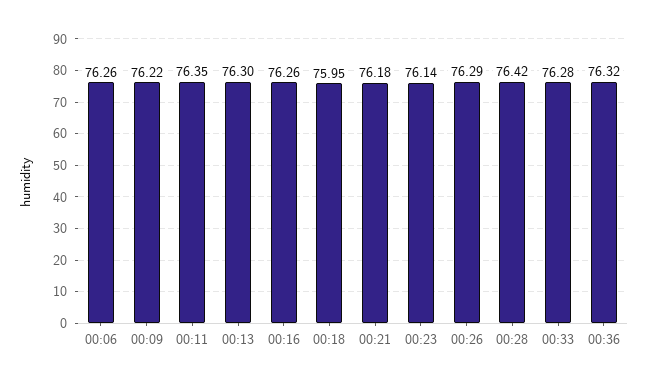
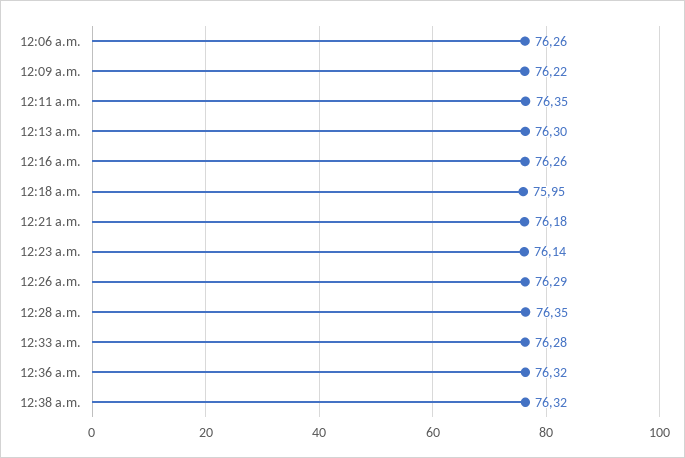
00:28: 76.42 -> 76.35
12:38 a.m.: none -> 76.32

